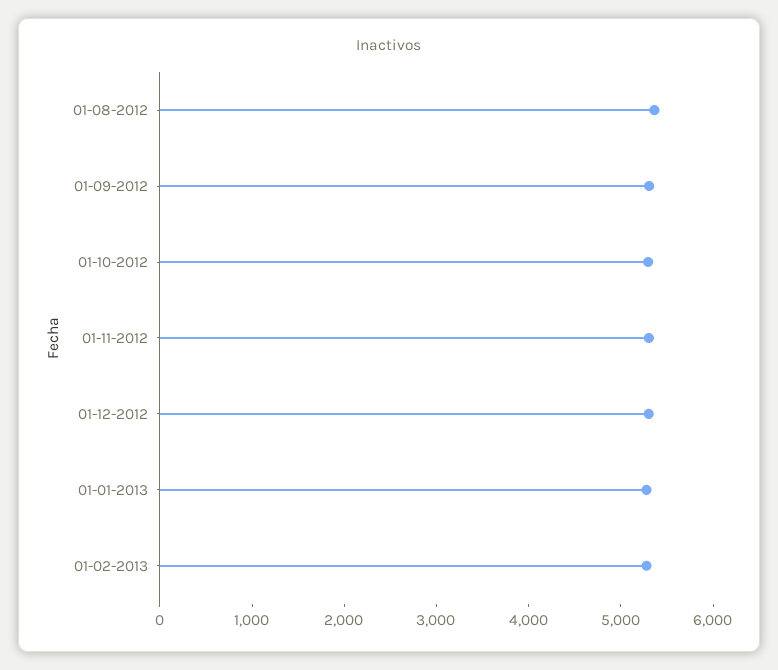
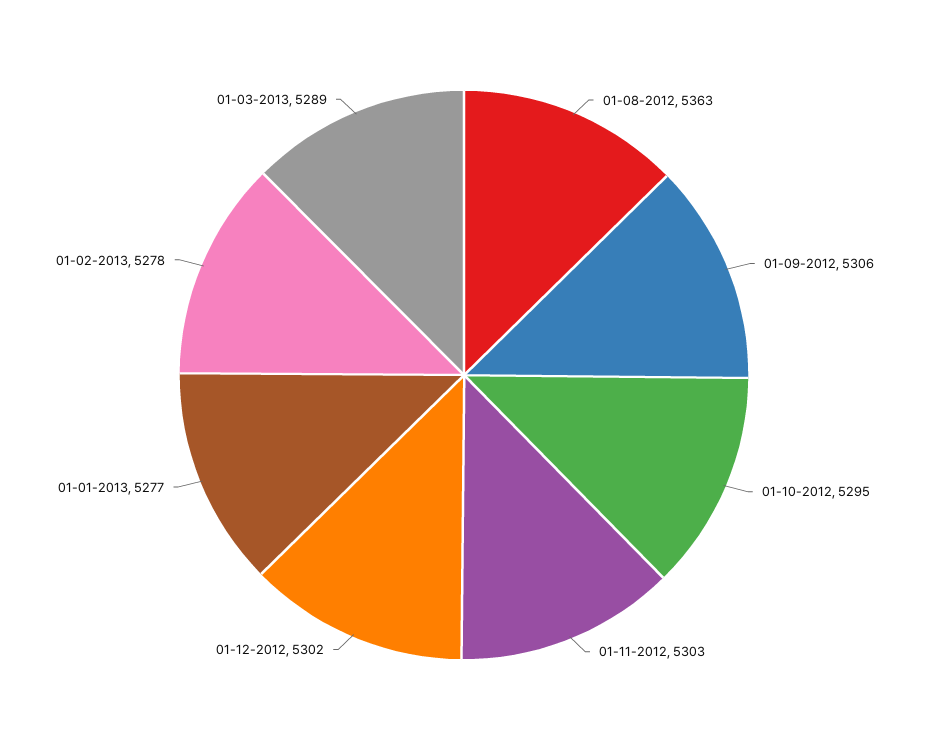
01-03-2013: none -> 5289

